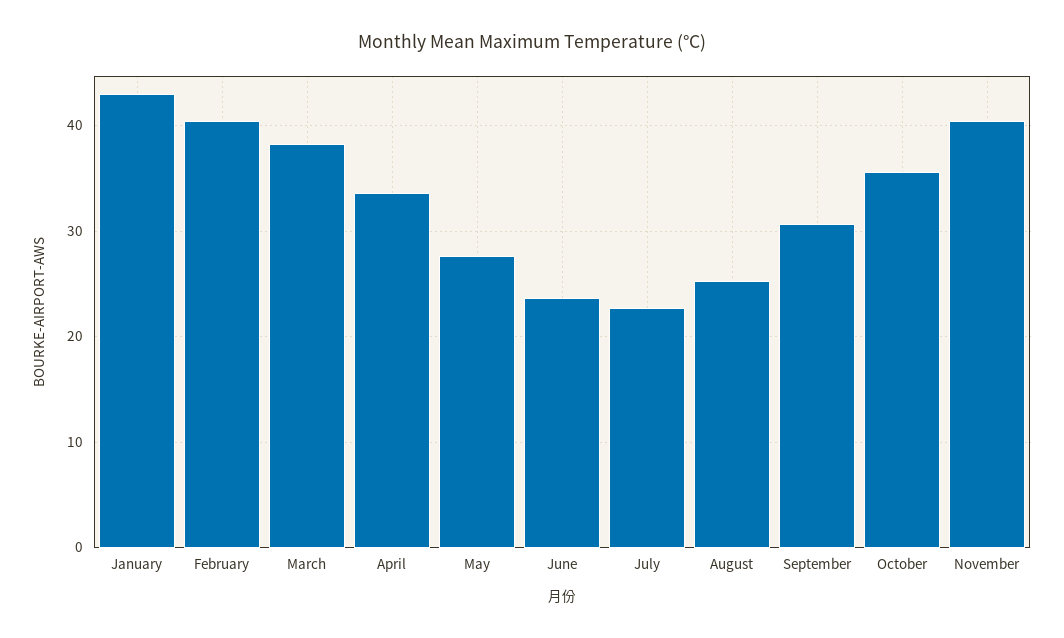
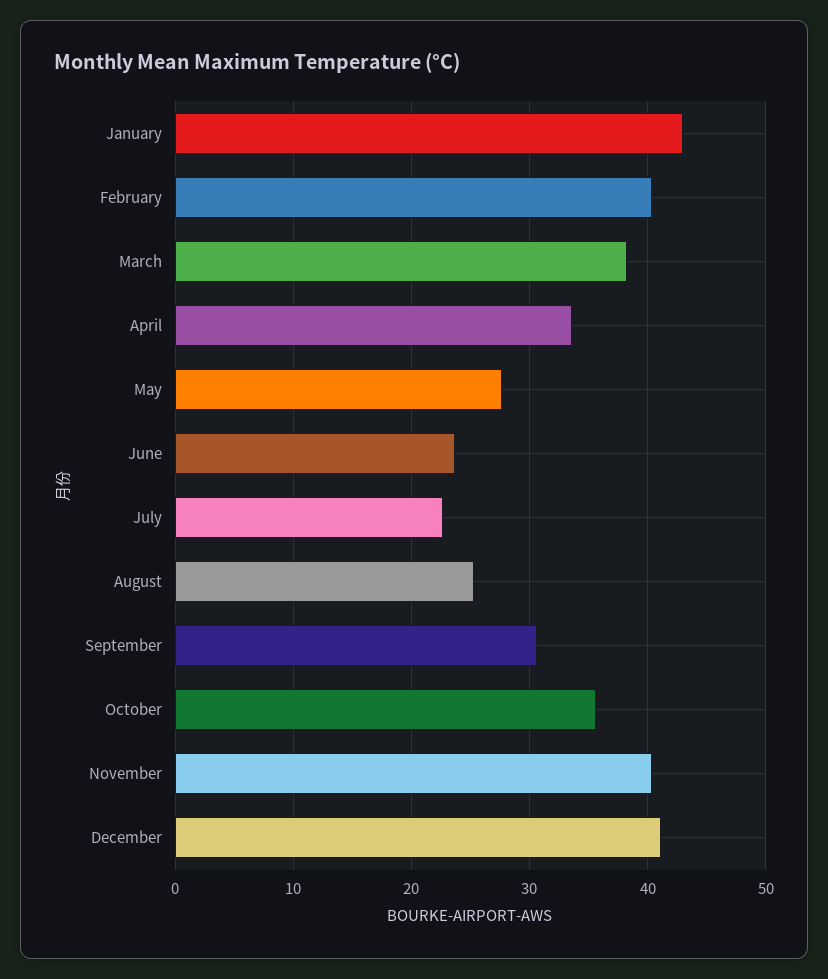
December: none -> 41

